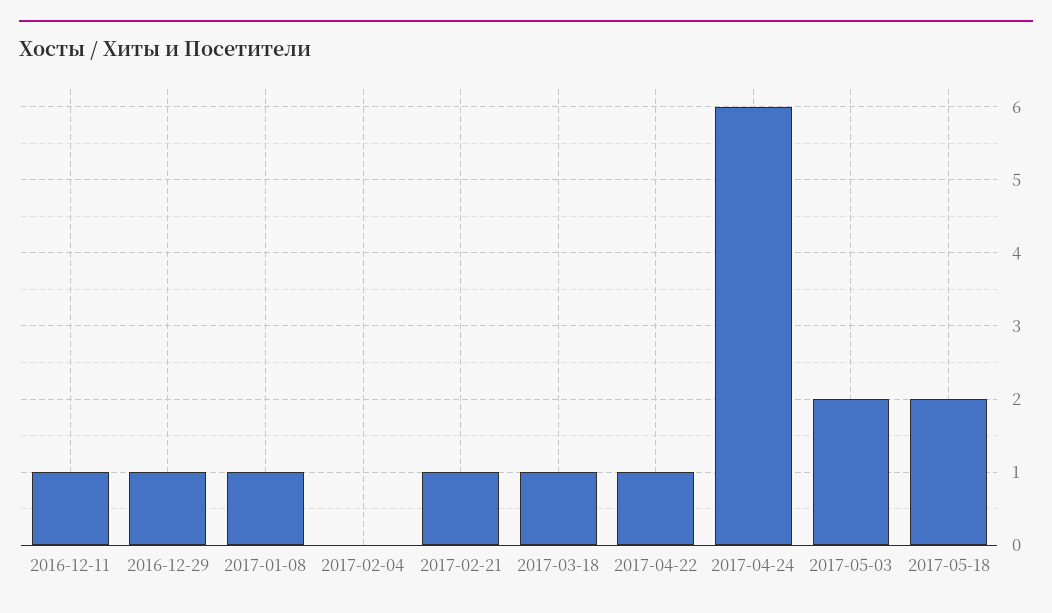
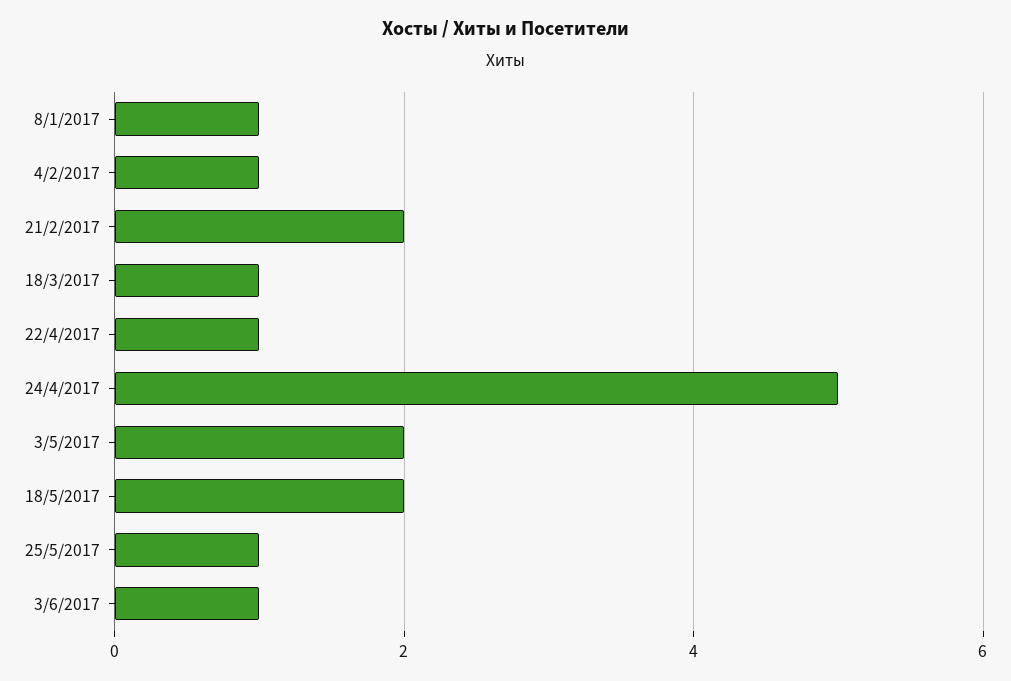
2016-12-11: 1 -> none
2016-12-29: 1 -> none
2017-02-04: 0 -> 1
2017-02-21: 1 -> 2
2017-04-24: 6 -> 5
25/5/2017: none -> 1
3/6/2017: none -> 1

